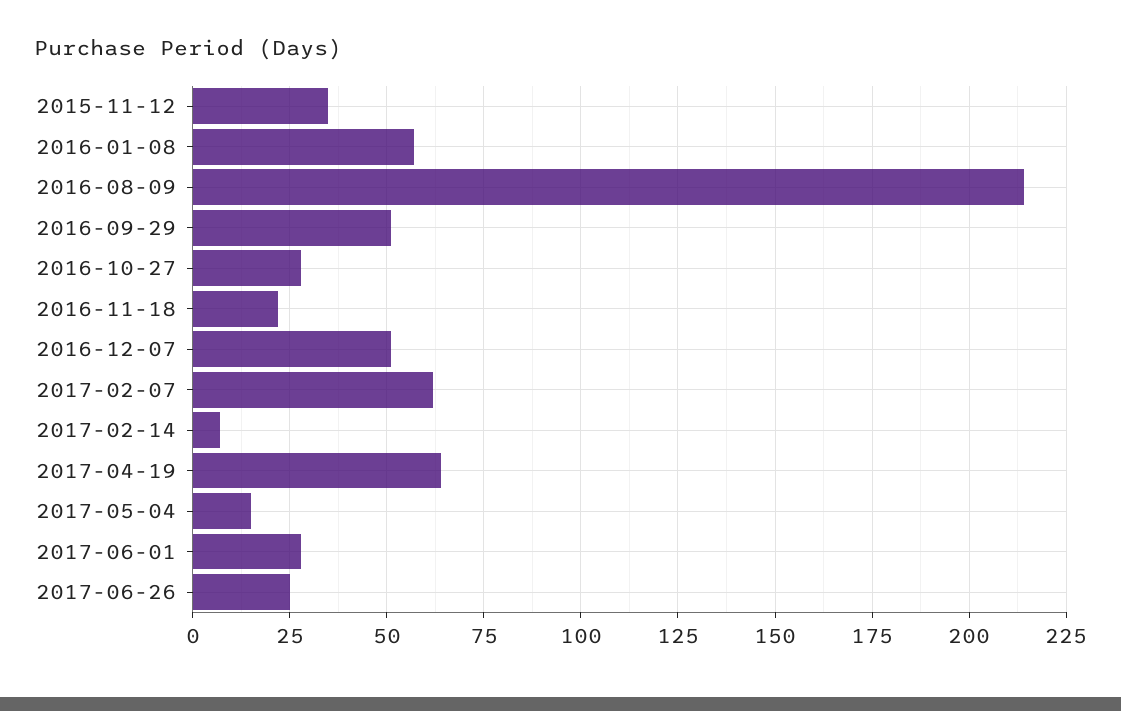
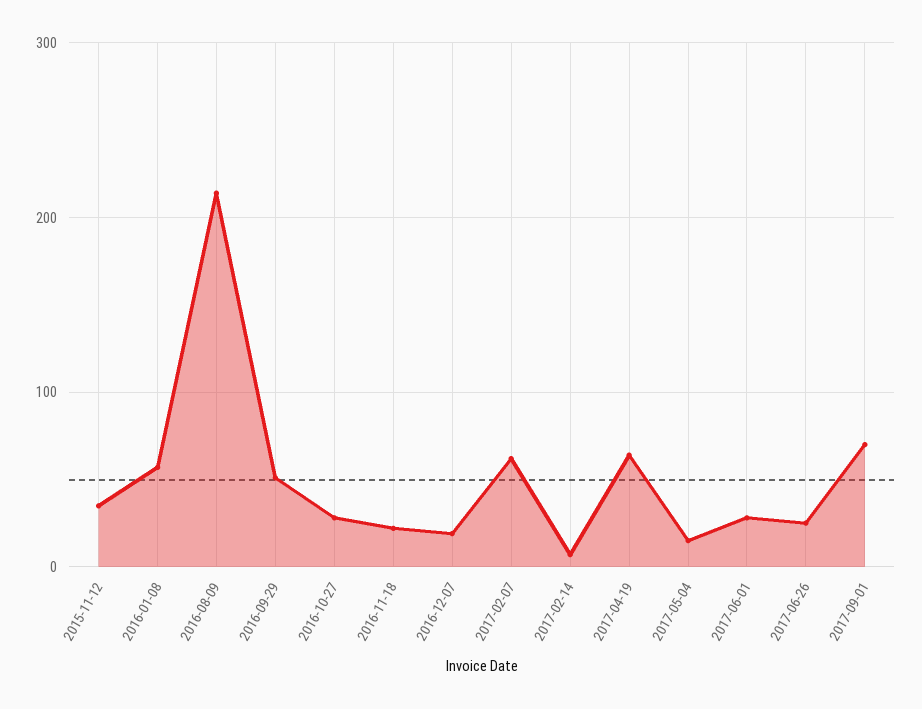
2016-12-07: 50 -> 20
2017-09-01: none -> 70

